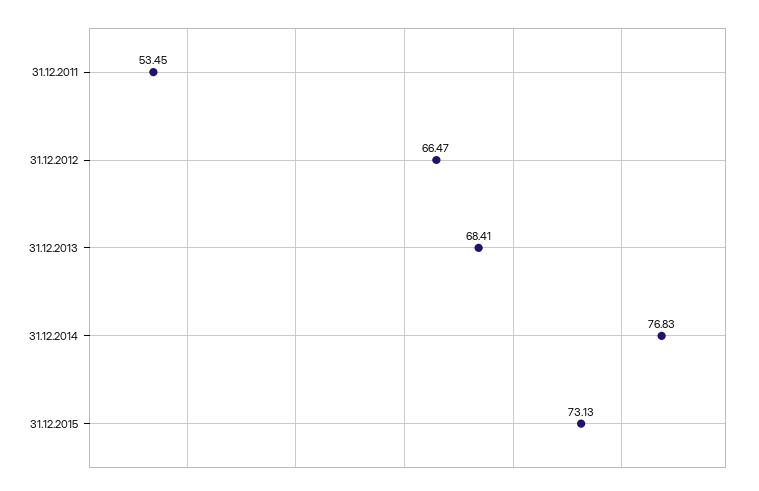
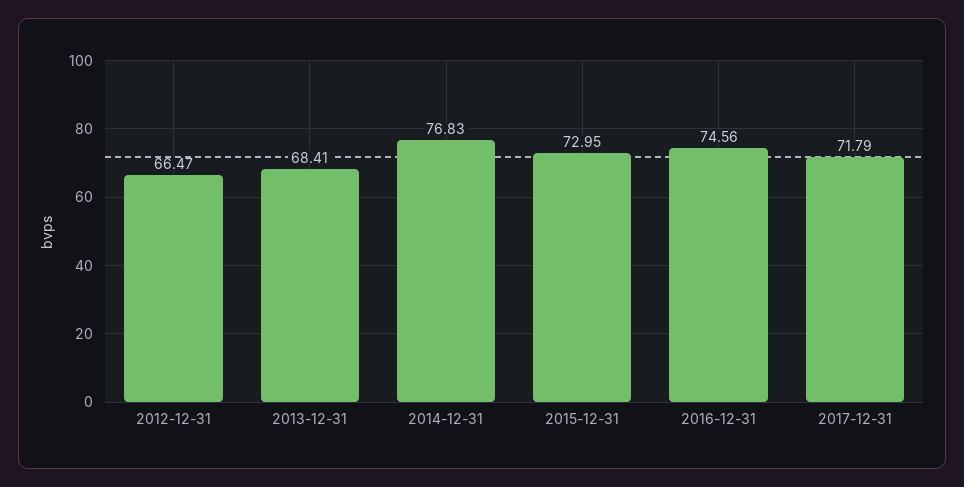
31.12.2011: 53.45 -> none
31.12.2015: 73.13 -> 72.95
2016-12-31: none -> 74.56
2017-12-31: none -> 71.79

